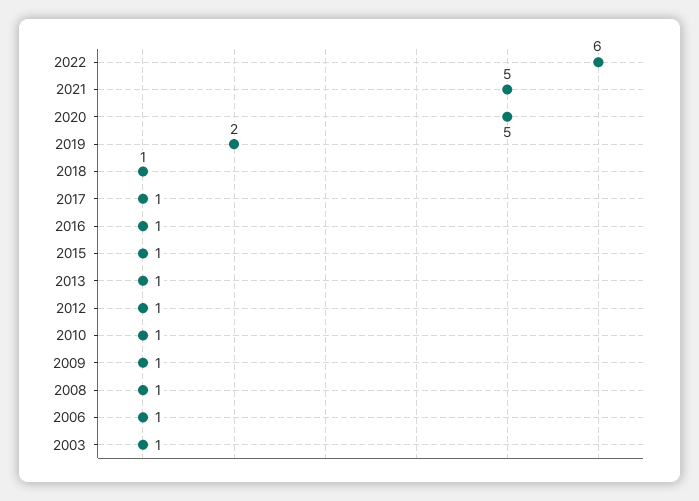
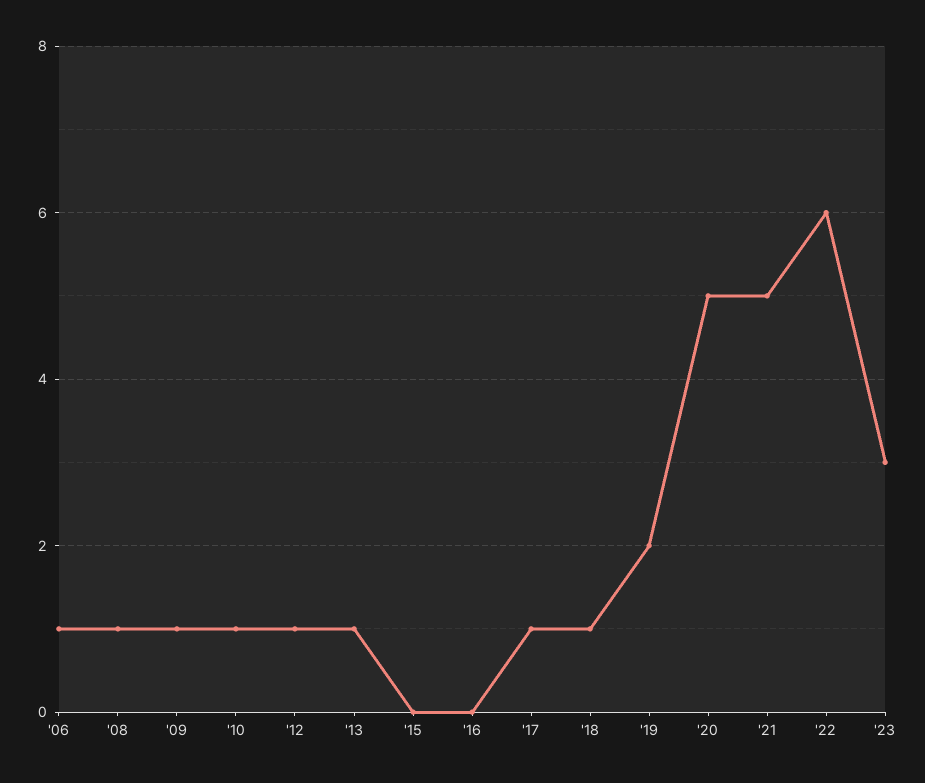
2016: 1 -> 0
2015: 1 -> 0
2003: 1 -> none
'23: none -> 3

